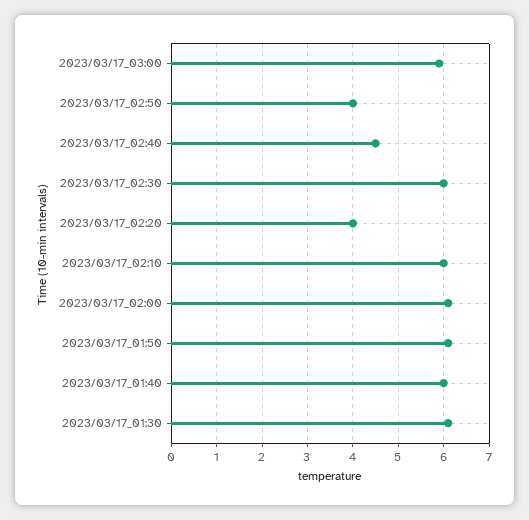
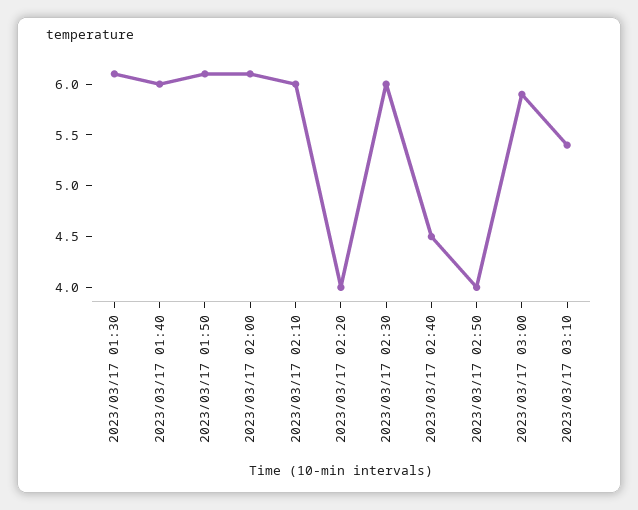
2023/03/17 03:10: none -> 5.4

